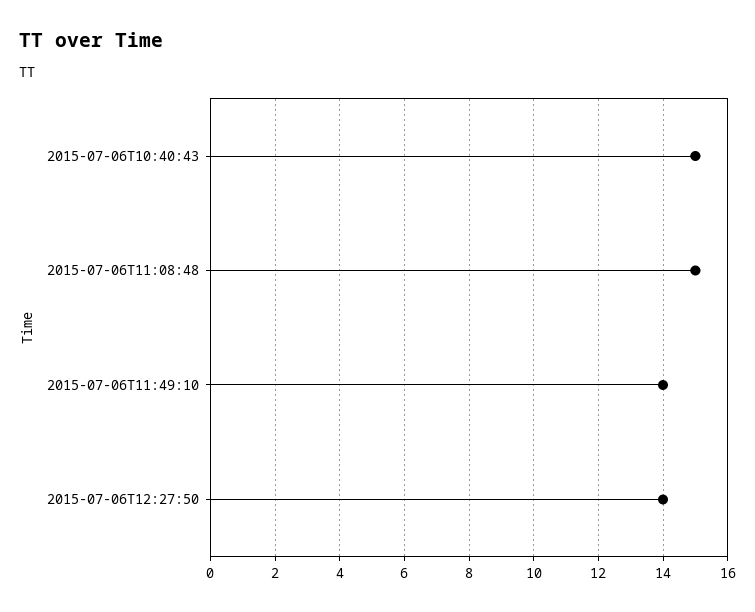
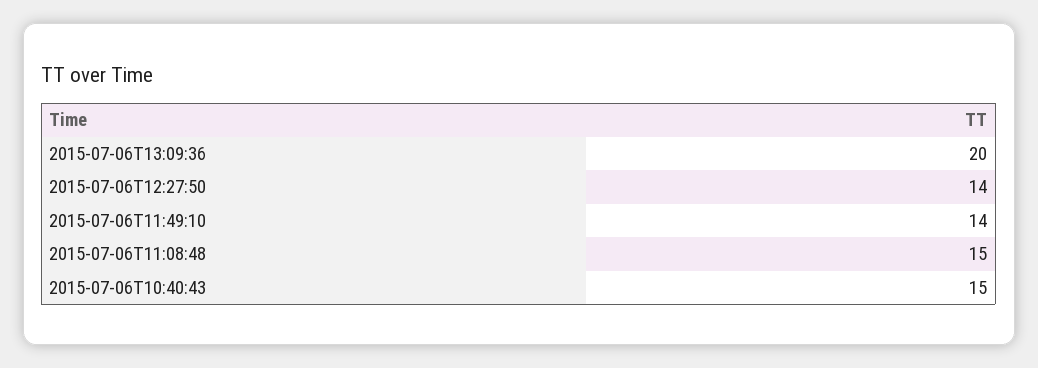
2015-07-06T13:09:36: none -> 20

